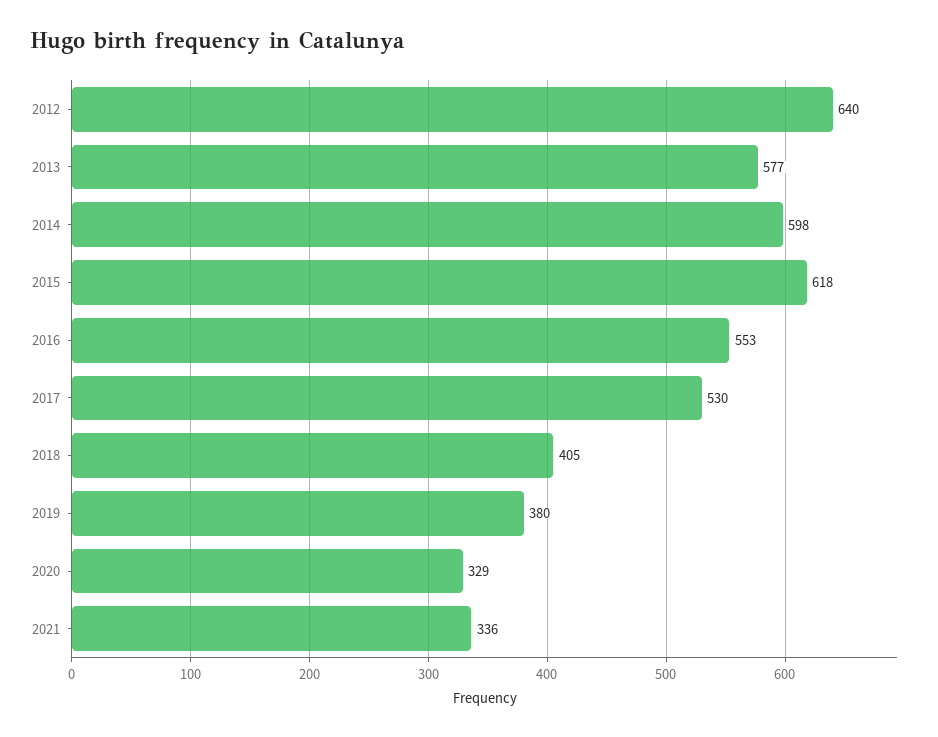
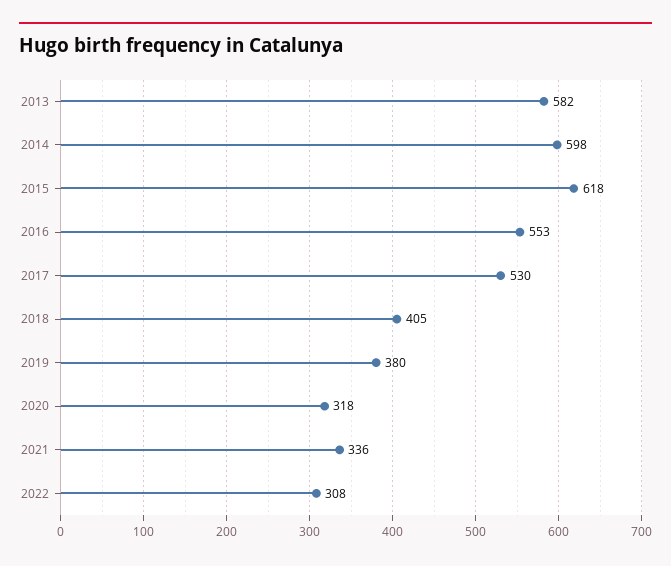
2012: 640 -> none
2013: 577 -> 582
2020: 329 -> 318
2022: none -> 308

